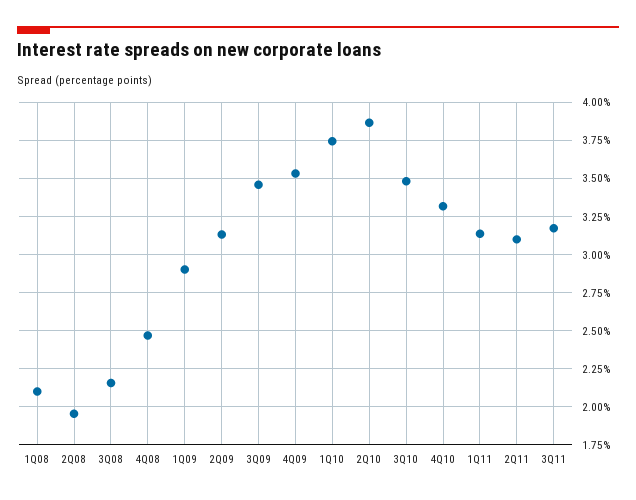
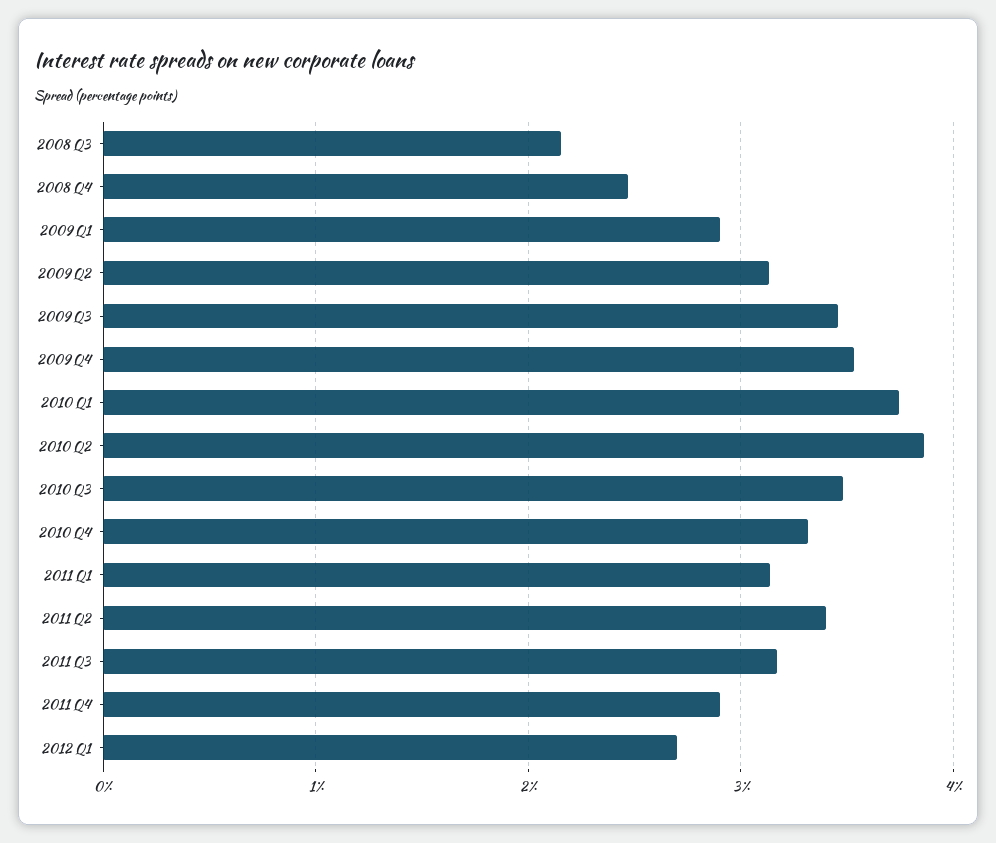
1Q08: 2.1 -> none
2Q08: 1.95 -> none
2Q11: 3.1 -> 3.4
2011 Q4: none -> 2.9
2012 Q1: none -> 2.7

